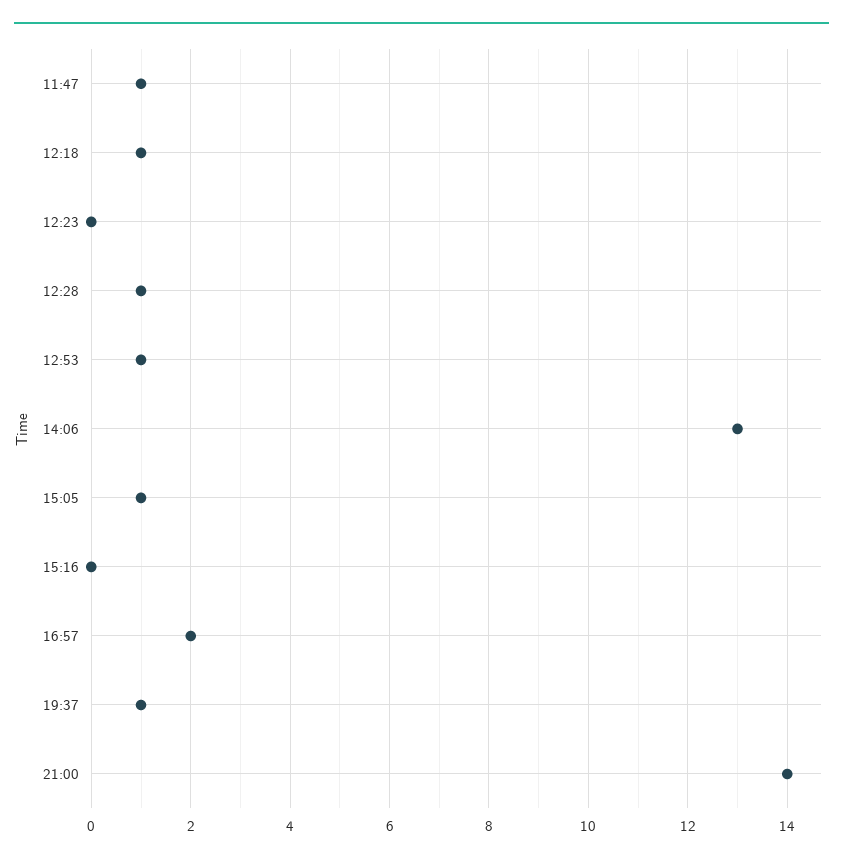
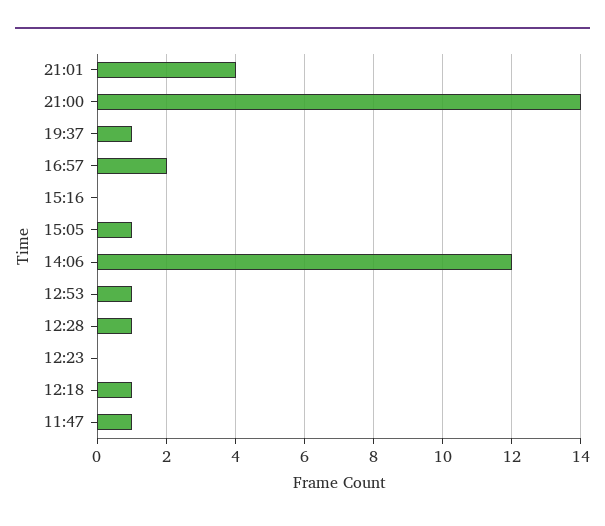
14:06: 13 -> 12
21:01: none -> 4

